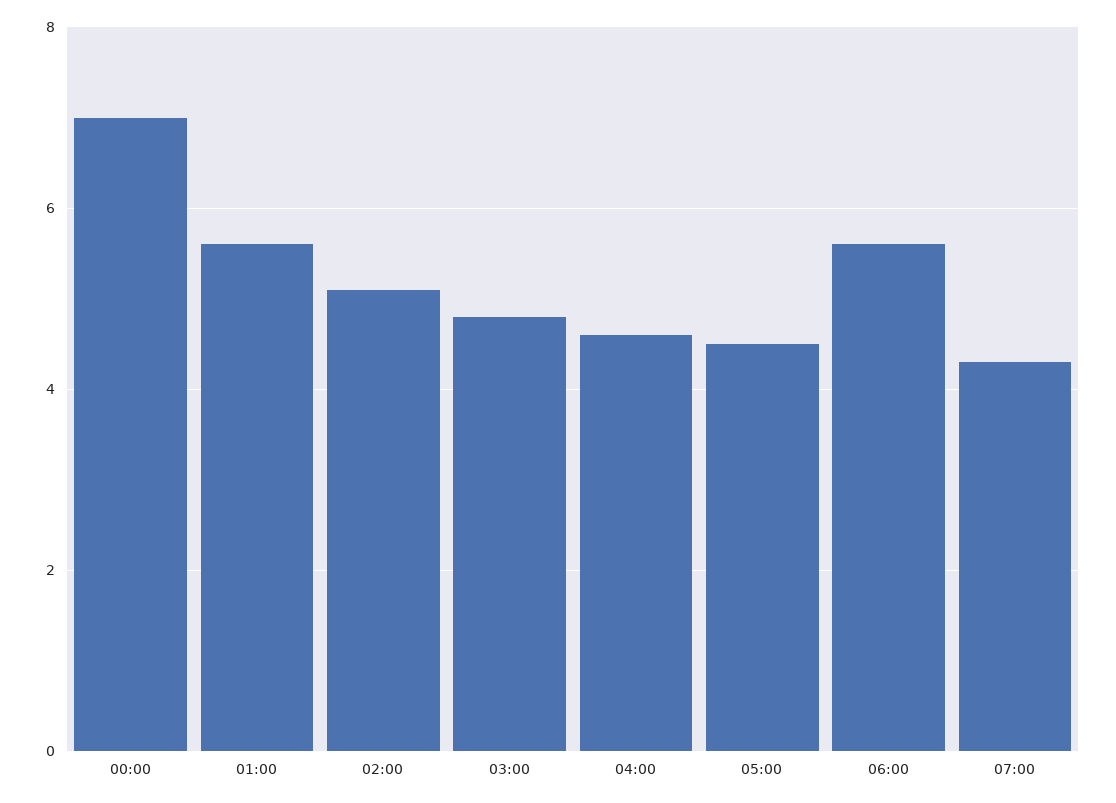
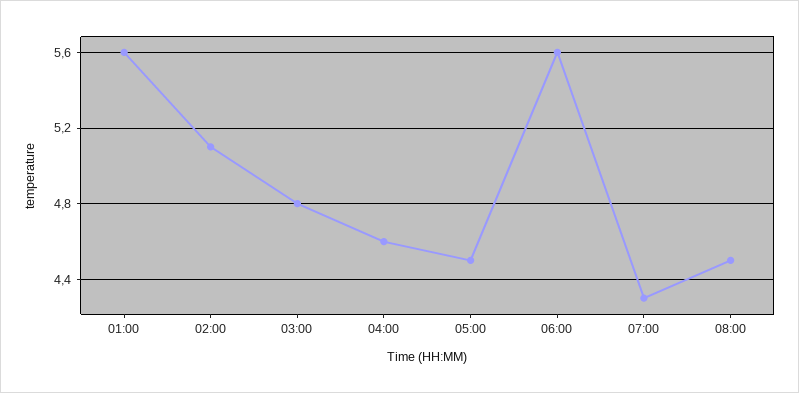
00:00: 7 -> none
08:00: none -> 4.5

